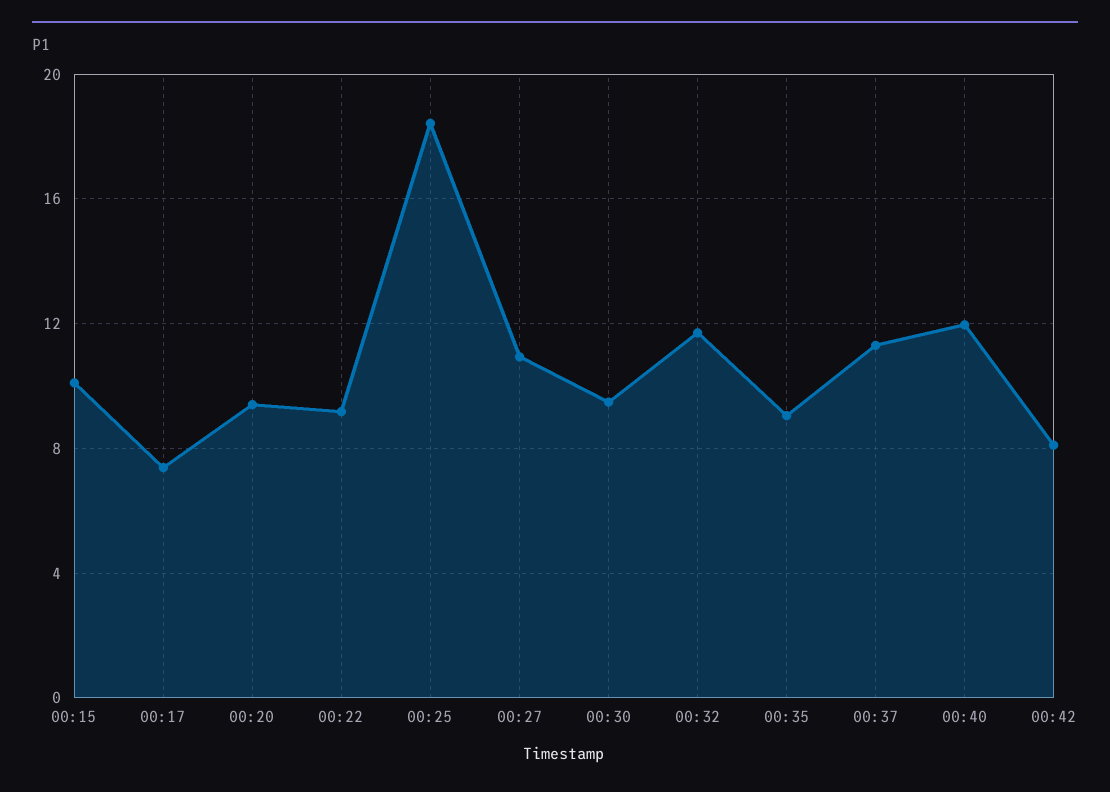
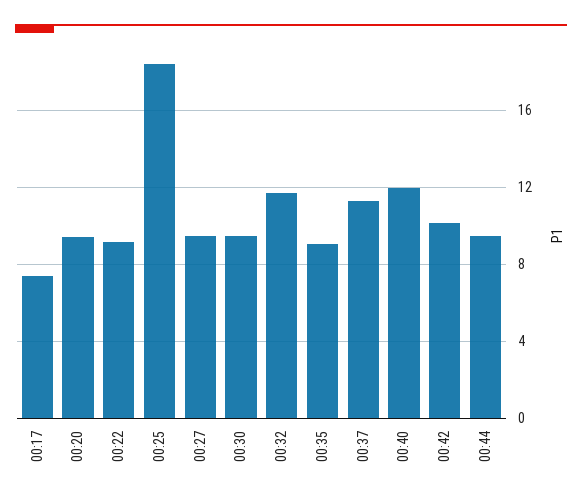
00:15: 10 -> none
00:27: 11 -> 9.5
00:42: 8 -> 10
00:44: none -> 9.5

